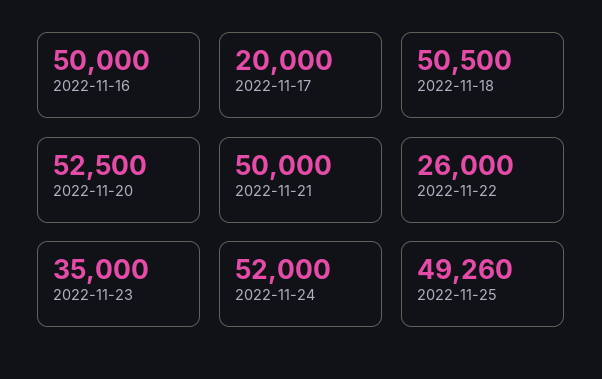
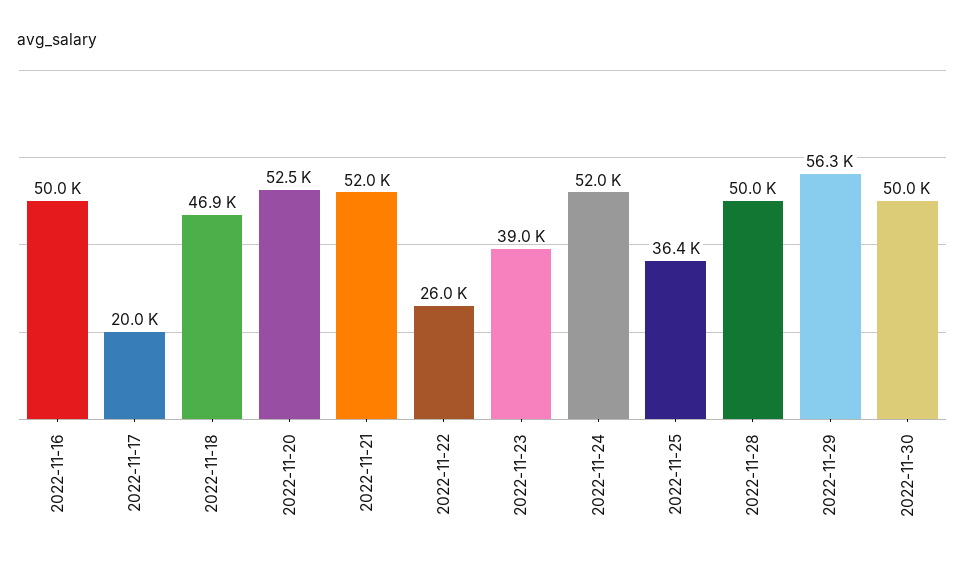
2022-11-18: 50500 -> 46900
2022-11-21: 50000 -> 52000
2022-11-23: 35000 -> 39000
2022-11-25: 49260 -> 36400
2022-11-28: none -> 50000
2022-11-29: none -> 56300
2022-11-30: none -> 50000

